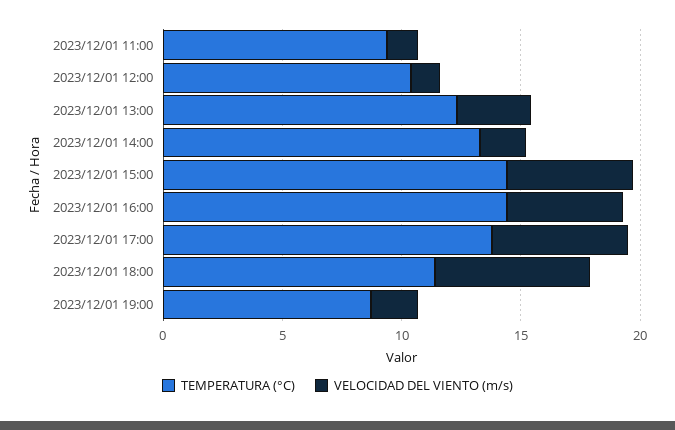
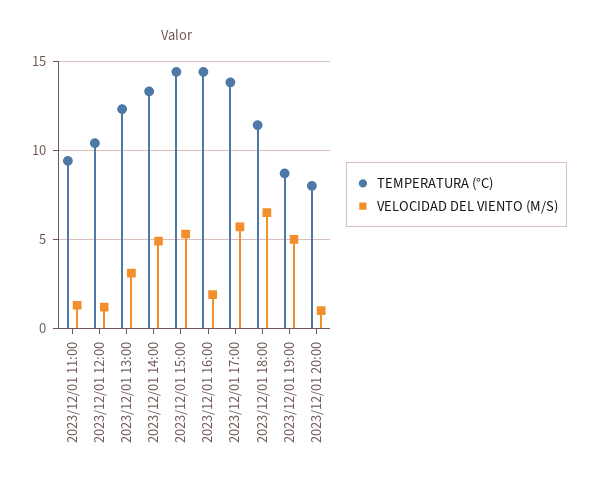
VELOCIDAD DEL VIENTO (m/s), 2023/12/01 14:00: 2 -> 5
VELOCIDAD DEL VIENTO (m/s), 2023/12/01 16:00: 5 -> 2
VELOCIDAD DEL VIENTO (m/s), 2023/12/01 19:00: 2 -> 5
TEMPERATURA (°C), 2023/12/01 20:00: none -> 8
VELOCIDAD DEL VIENTO (m/s), 2023/12/01 20:00: none -> 1

